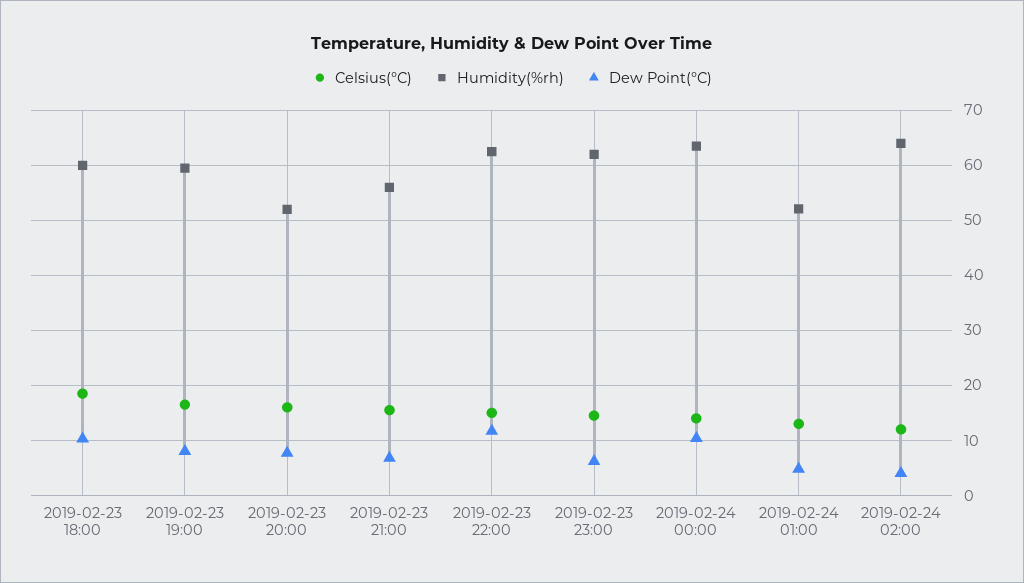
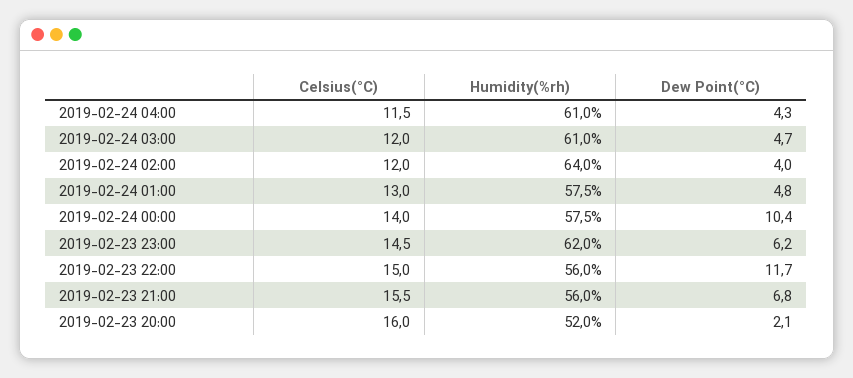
Celsius(°C), 2019-02-23 18:00: 18 -> none
Humidity(%rh), 2019-02-23 18:00: 60 -> none
Dew Point(°C), 2019-02-23 18:00: 10 -> none
Celsius(°C), 2019-02-23 19:00: 16 -> none
Humidity(%rh), 2019-02-23 19:00: 60 -> none
Dew Point(°C), 2019-02-23 19:00: 8 -> none
Dew Point(°C), 2019-02-23 20:00: 8 -> 2.1
Humidity(%rh), 2019-02-23 22:00: 62 -> 56
Humidity(%rh), 2019-02-24 00:00: 64 -> 57.5
Humidity(%rh), 2019-02-24 01:00: 52 -> 57.5
Celsius(°C), 2019-02-24 04:00: none -> 11.5
Humidity(%rh), 2019-02-24 04:00: none -> 61
Dew Point(°C), 2019-02-24 04:00: none -> 4.3
Celsius(°C), 2019-02-24 03:00: none -> 12
Humidity(%rh), 2019-02-24 03:00: none -> 61
Dew Point(°C), 2019-02-24 03:00: none -> 4.7

